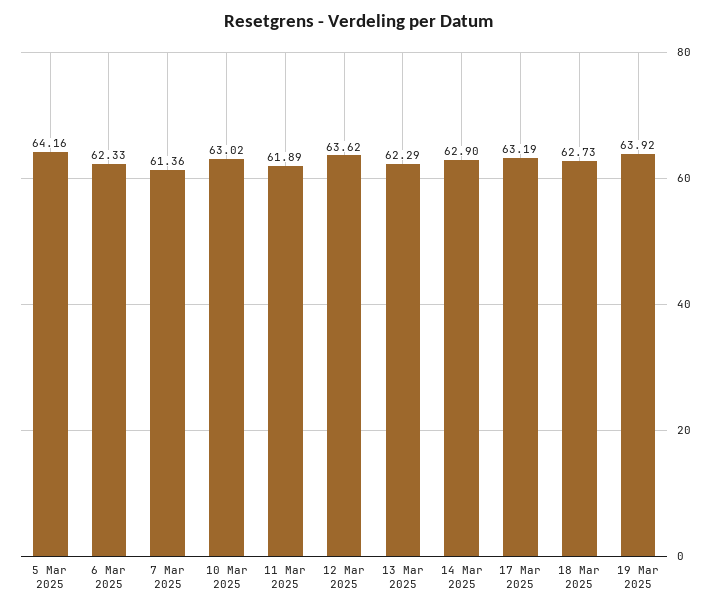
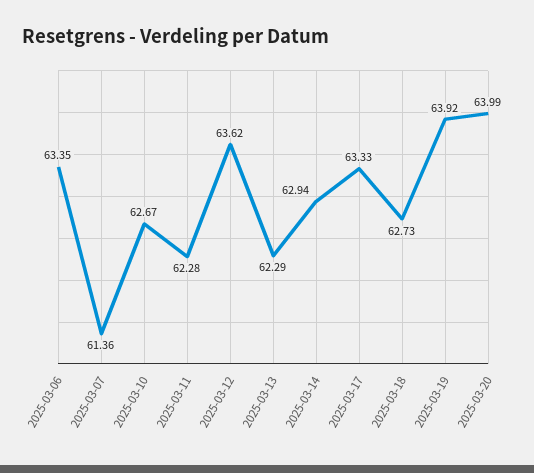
5 Mar 2025: 64.16 -> none
6 Mar 2025: 62.33 -> 63.35
10 Mar 2025: 63.02 -> 62.67
11 Mar 2025: 61.89 -> 62.28
14 Mar 2025: 62.9 -> 62.94
17 Mar 2025: 63.19 -> 63.33
2025-03-20: none -> 63.99

